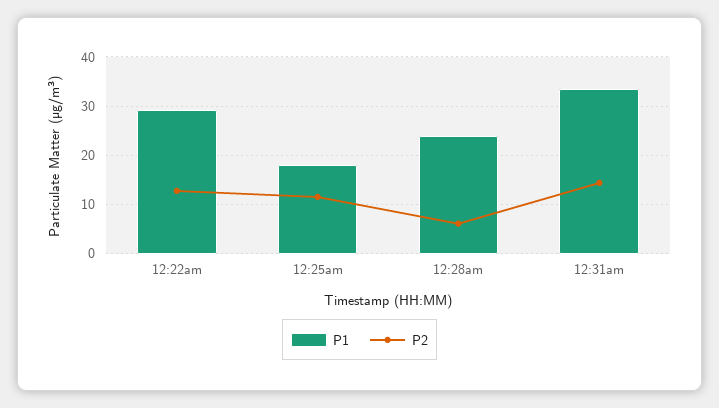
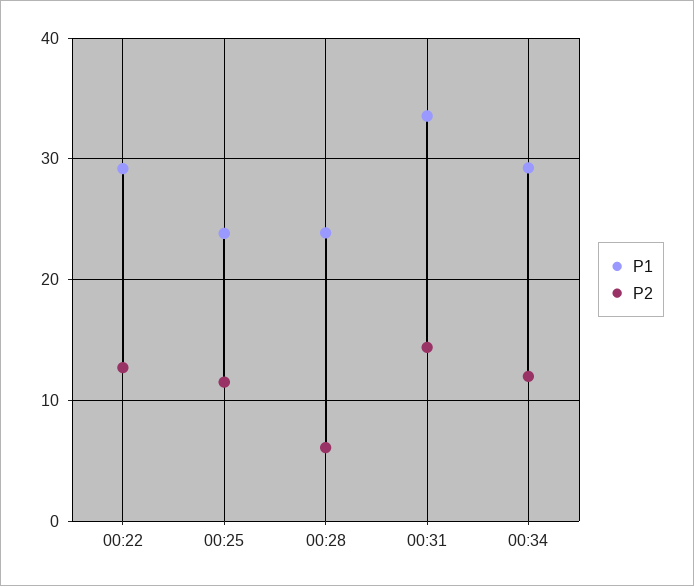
P1, 12:25am: 18 -> 24
P1, 00:34: none -> 29
P2, 00:34: none -> 12

